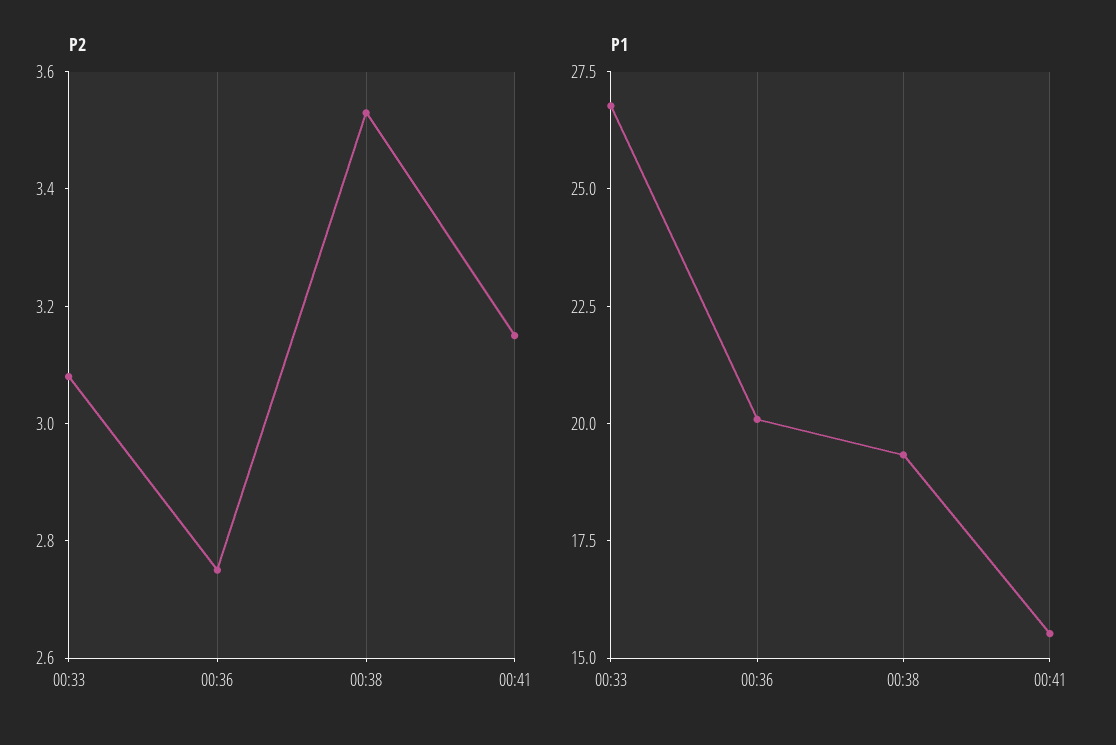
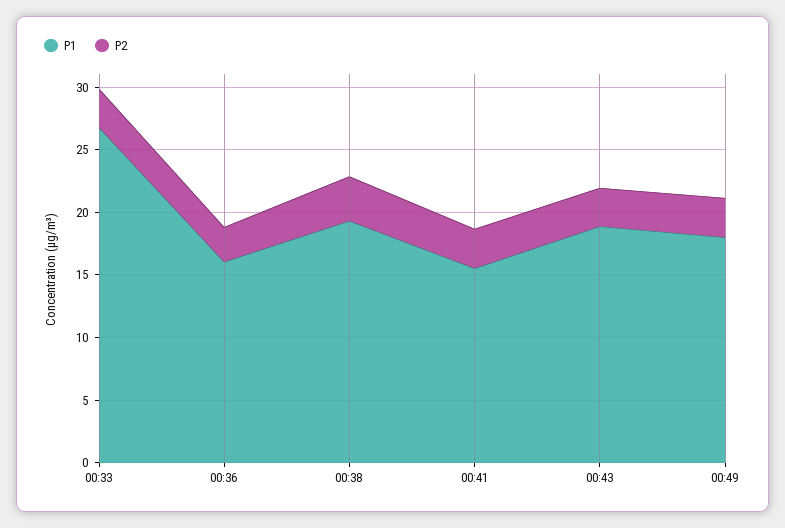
P1, 00:36: 20 -> 16
P1, 00:43: none -> 19
P2, 00:43: none -> 3
P1, 00:49: none -> 18
P2, 00:49: none -> 3

